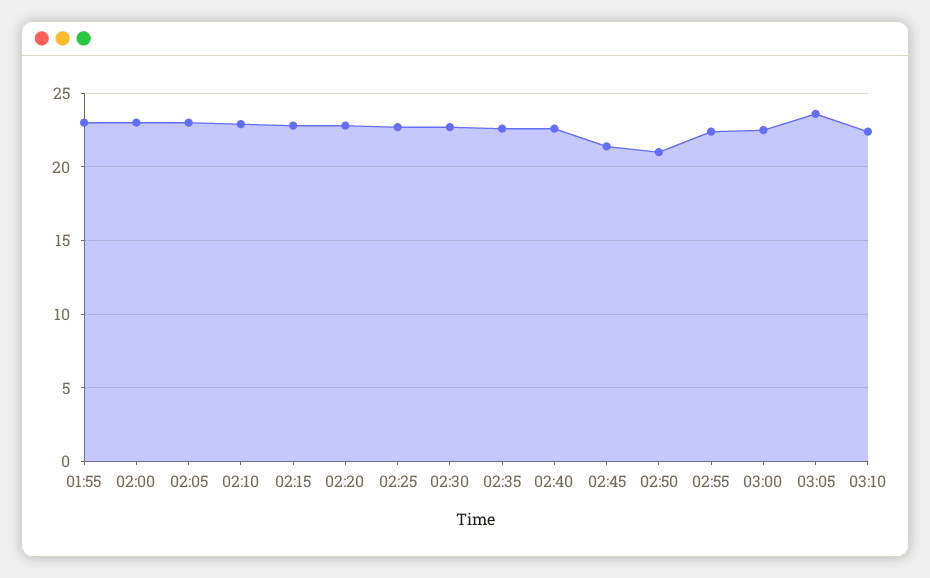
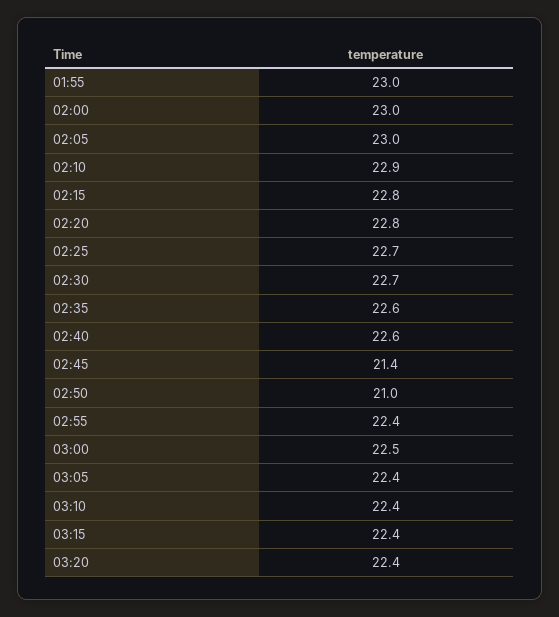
03:05: 23.5 -> 22.4
03:15: none -> 22.4
03:20: none -> 22.4

